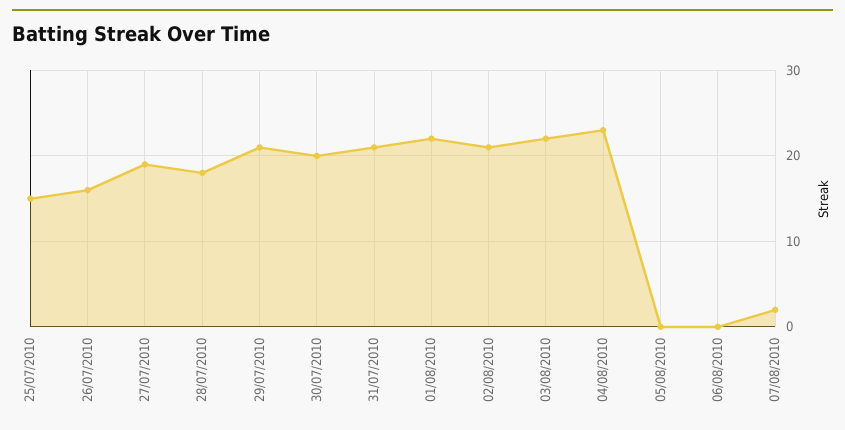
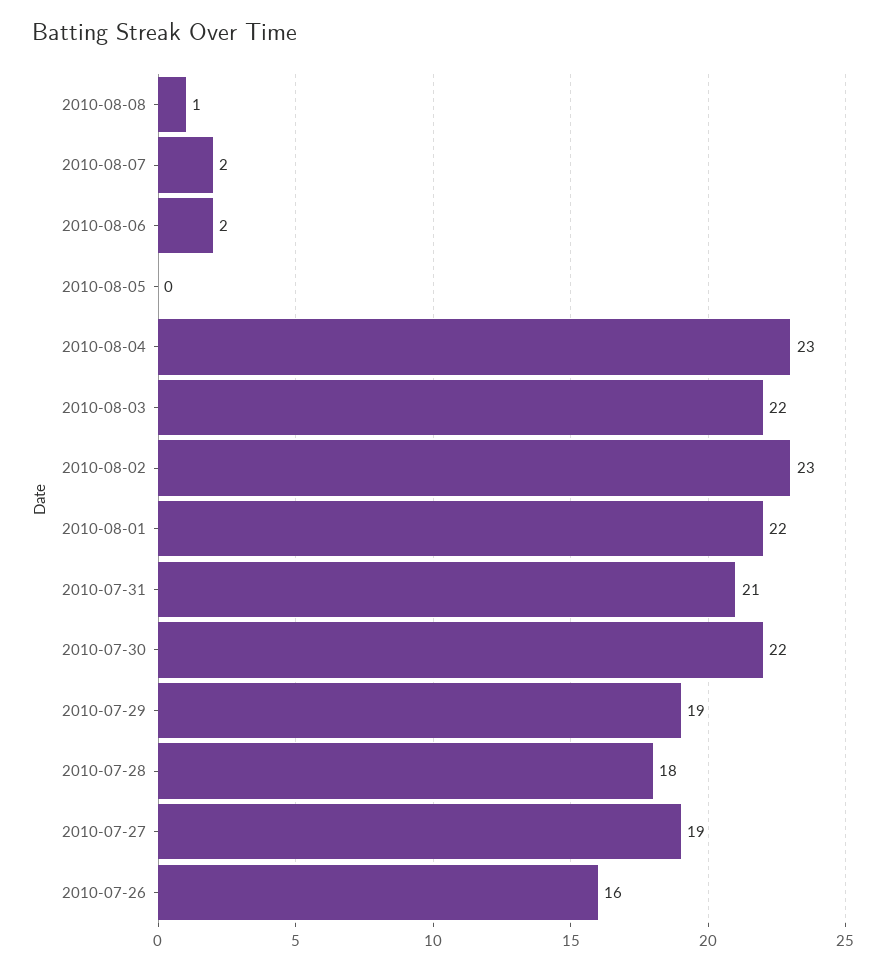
25/07/2010: 15 -> none
29/07/2010: 21 -> 19
30/07/2010: 20 -> 22
02/08/2010: 21 -> 23
06/08/2010: 0 -> 2
2010-08-08: none -> 1

